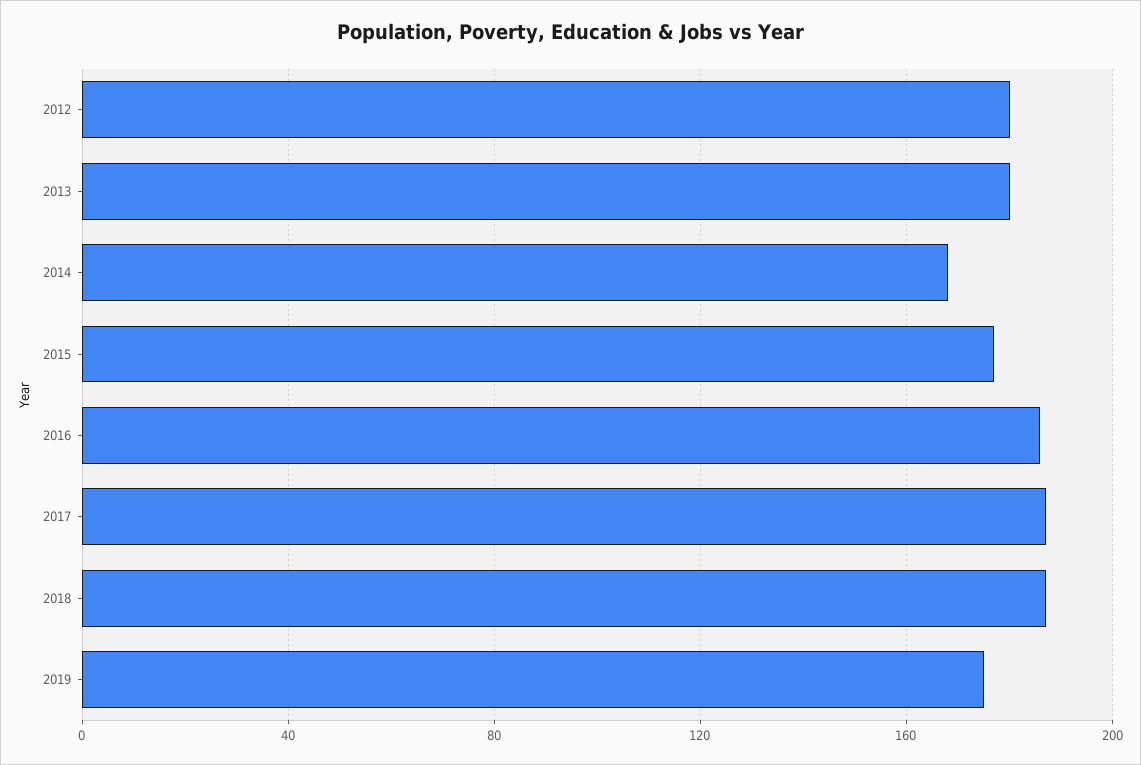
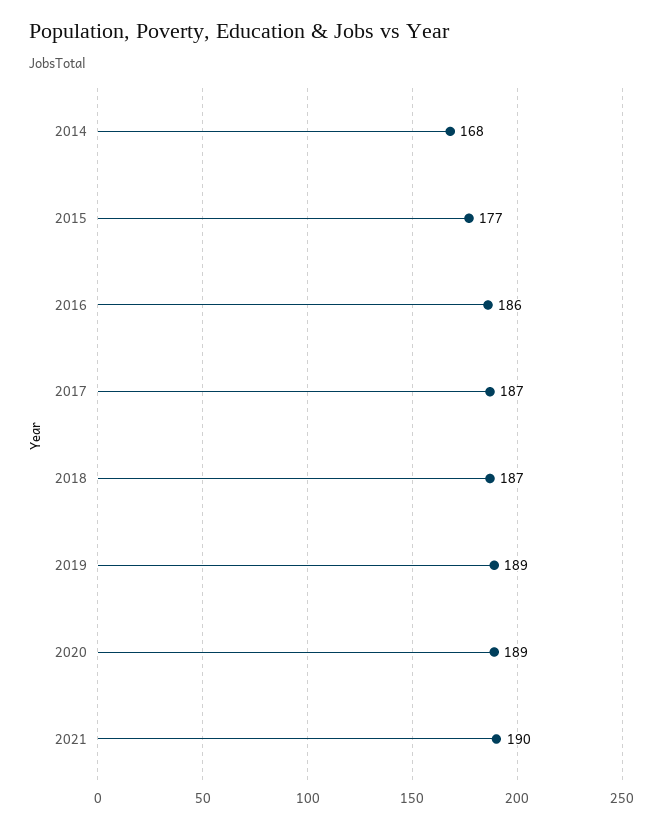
2012: 180 -> none
2013: 180 -> none
2019: 175 -> 189
2020: none -> 189
2021: none -> 190

